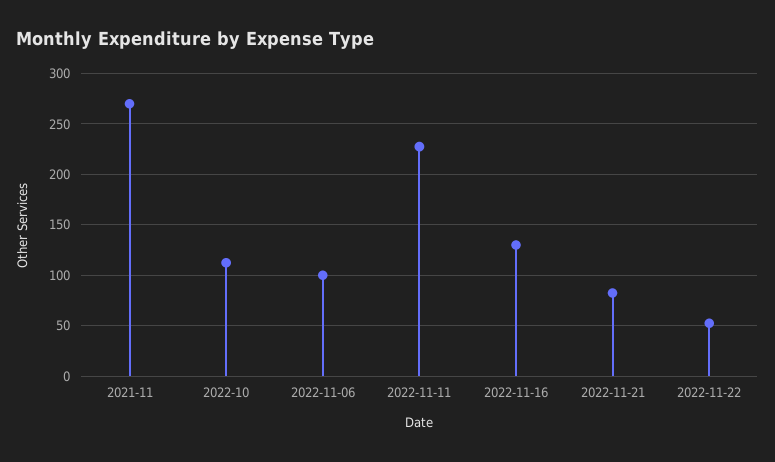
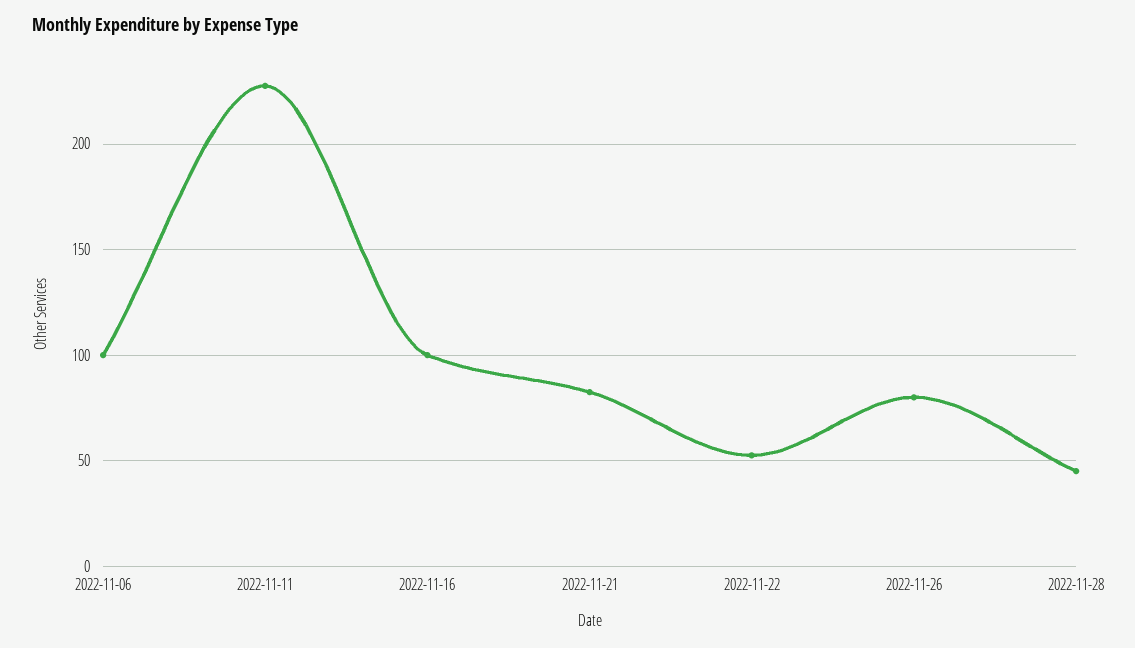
2021-11: 270 -> none
2022-10: 110 -> none
2022-11-16: 130 -> 100
2022-11-26: none -> 80
2022-11-28: none -> 45

